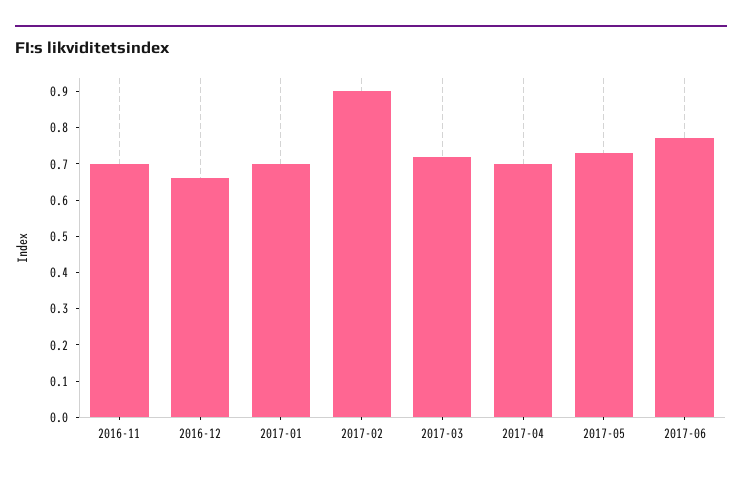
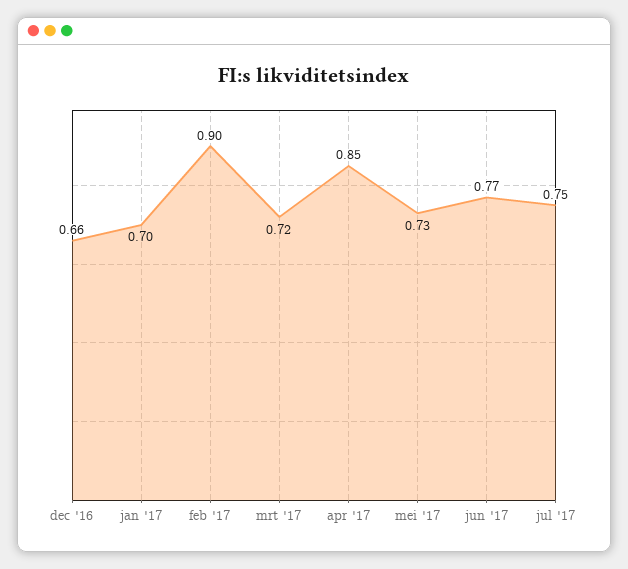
2016-11: 0.7 -> none
2017-04: 0.7 -> 0.85
jul '17: none -> 0.75

